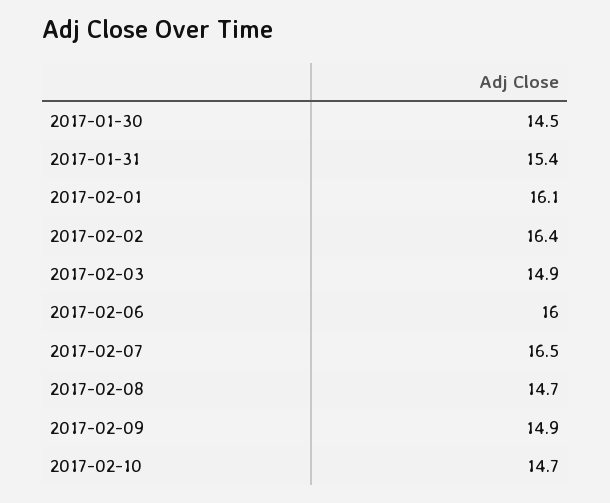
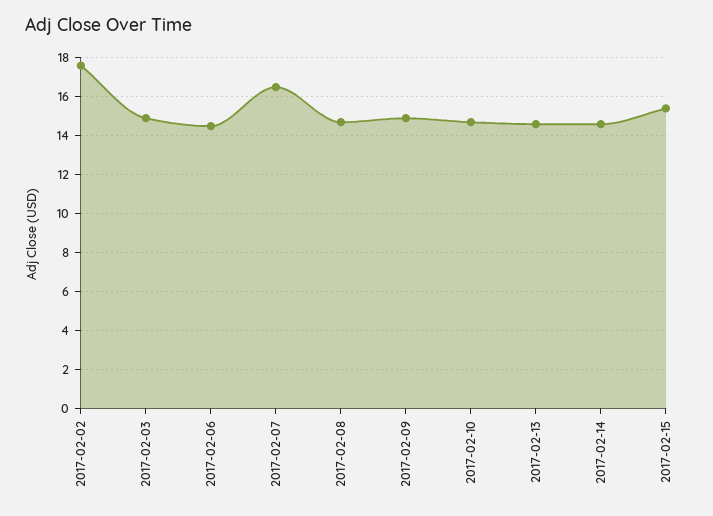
2017-01-30: 14.5 -> none
2017-01-31: 15.4 -> none
2017-02-01: 16.1 -> none
2017-02-02: 16.4 -> 17.5
2017-02-06: 16 -> 14.5
2017-02-13: none -> 14.5
2017-02-14: none -> 14.5
2017-02-15: none -> 15.5

